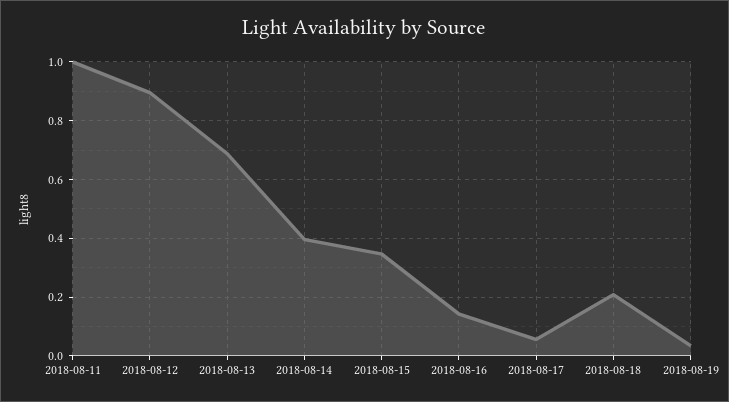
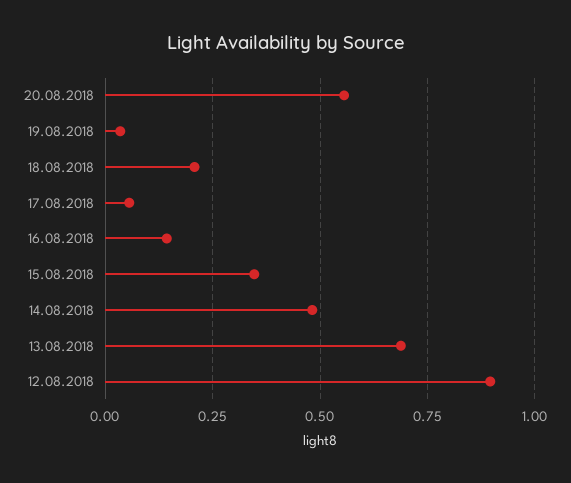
2018-08-11: 1 -> none
2018-08-14: 0.4 -> 0.475
20.08.2018: none -> 0.55

